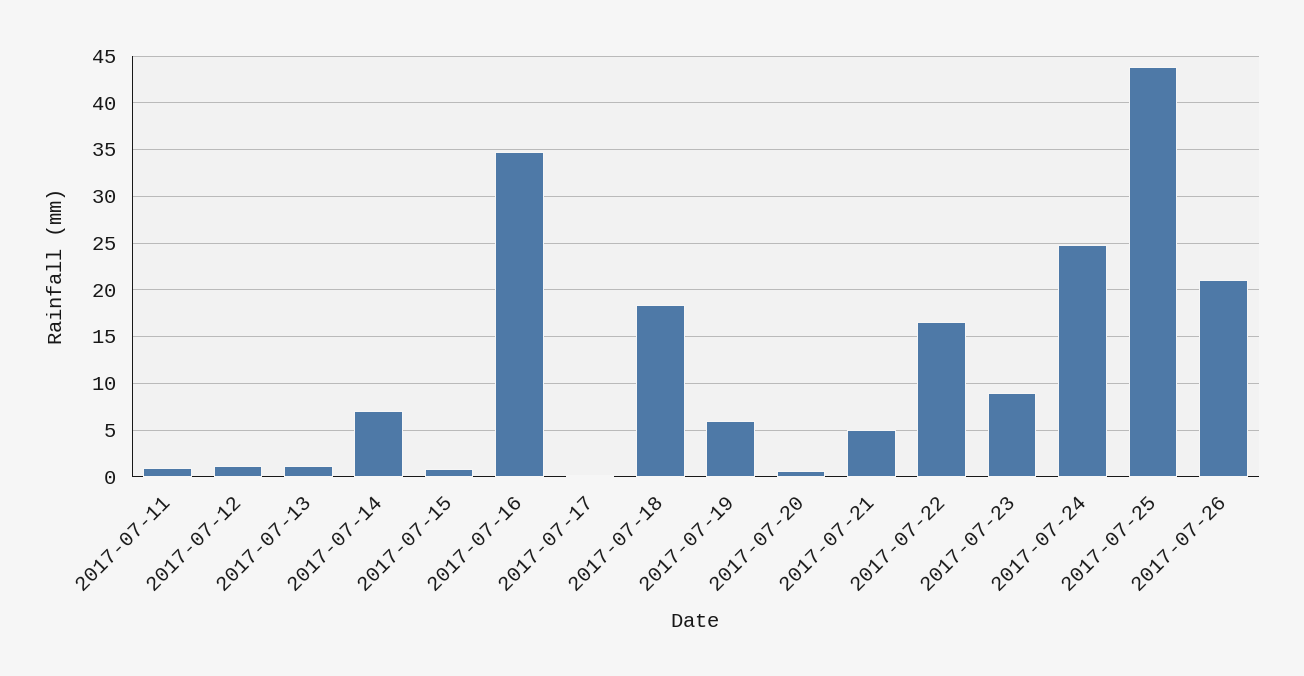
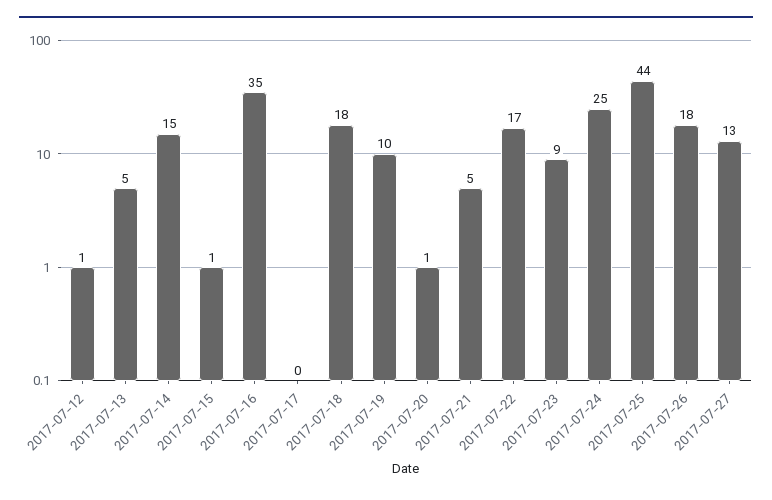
2017-07-11: 1 -> none
2017-07-13: 1 -> 5
2017-07-14: 7 -> 15
2017-07-19: 6 -> 10
2017-07-26: 21 -> 18
2017-07-27: none -> 13

